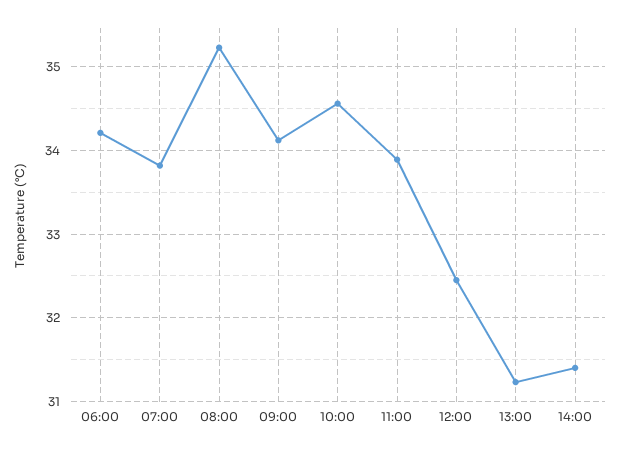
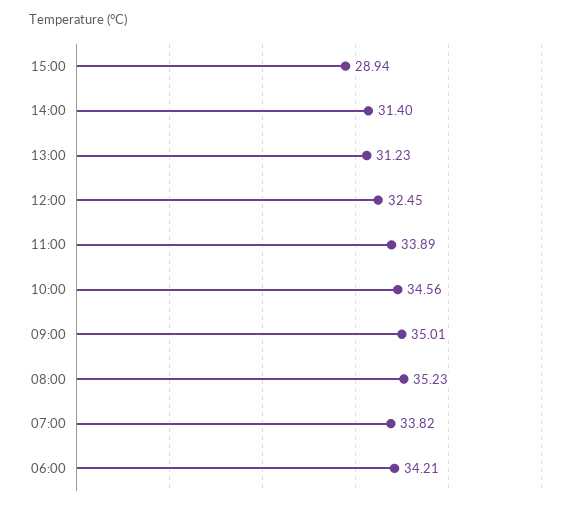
09:00: 34.1 -> 35.01
15:00: none -> 28.94

